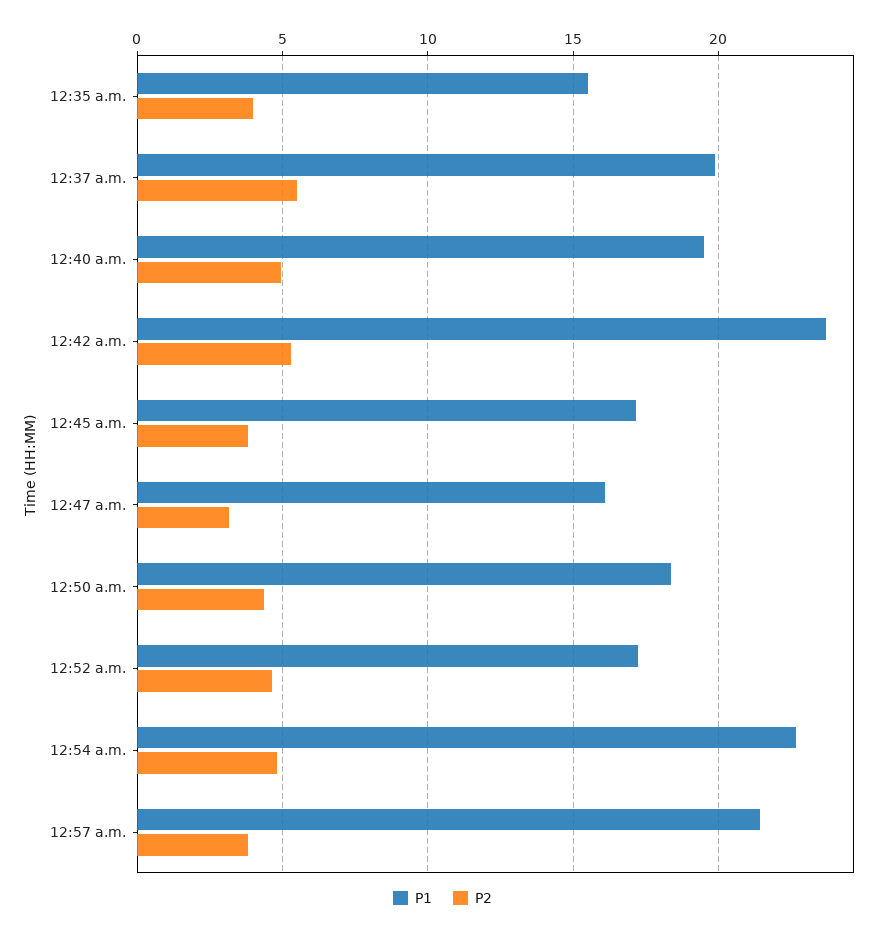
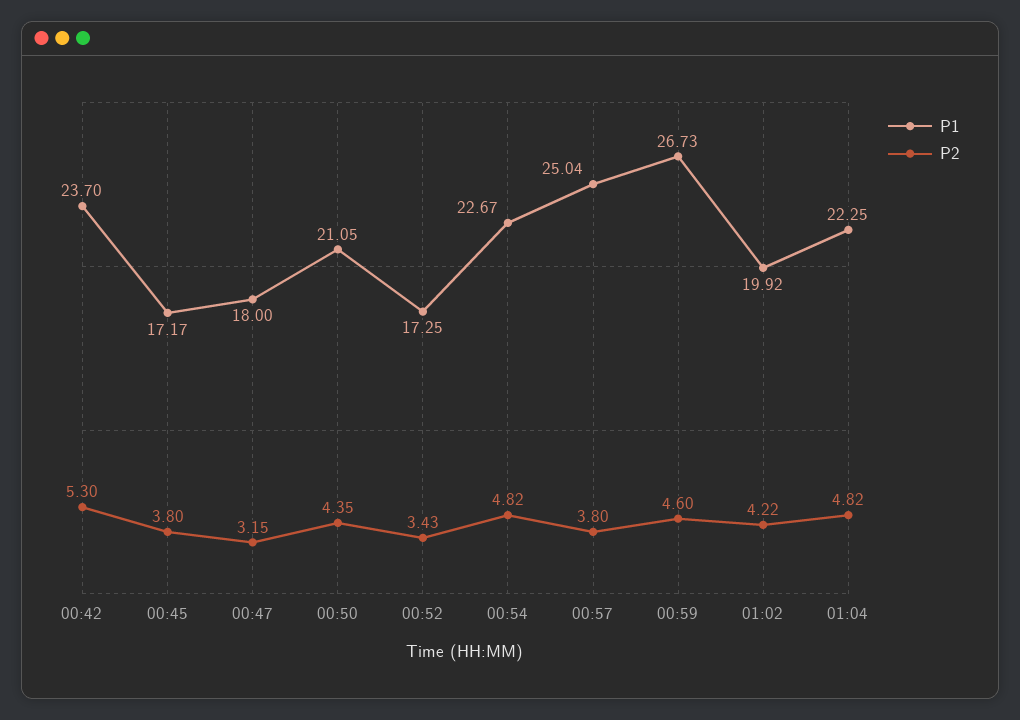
P1, 12:35 a.m.: 15.5 -> none
P2, 12:35 a.m.: 4 -> none
P1, 12:37 a.m.: 20 -> none
P2, 12:37 a.m.: 5.5 -> none
P1, 12:40 a.m.: 19.5 -> none
P2, 12:40 a.m.: 5 -> none
P1, 12:47 a.m.: 16 -> 18
P1, 12:50 a.m.: 18.5 -> 21.05
P2, 12:52 a.m.: 4.5 -> 3.43
P1, 12:57 a.m.: 21.5 -> 25.04
P1, 00:59: none -> 26.73
P2, 00:59: none -> 4.6
P1, 01:02: none -> 19.92
P2, 01:02: none -> 4.22
P1, 01:04: none -> 22.25
P2, 01:04: none -> 4.82

